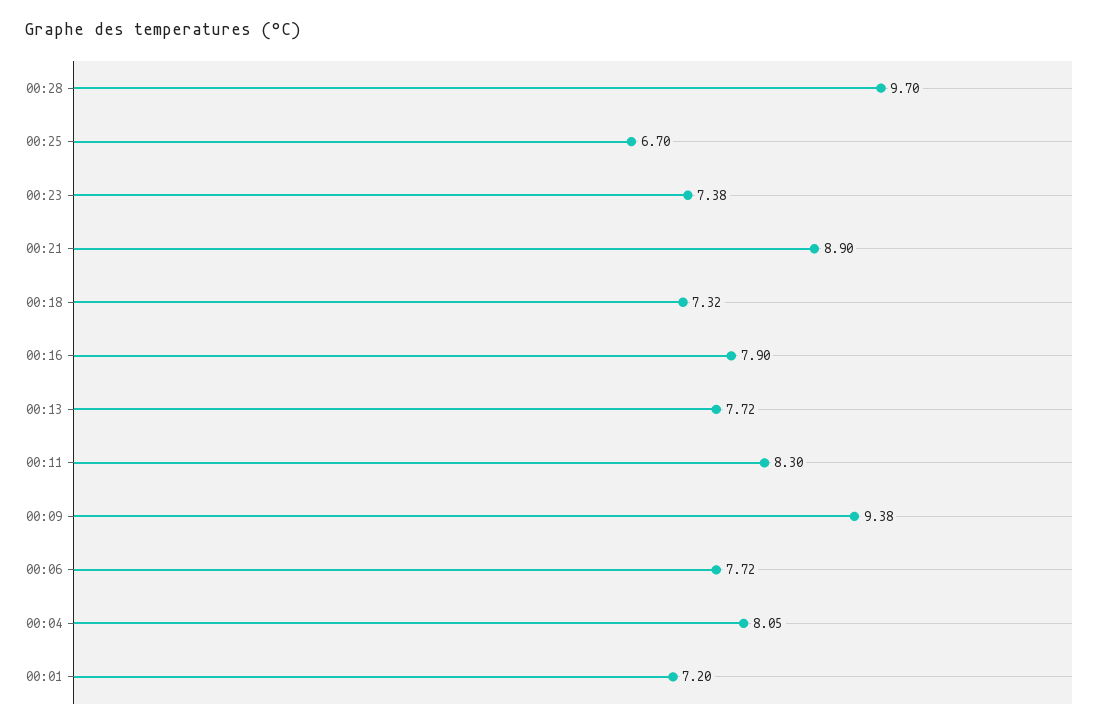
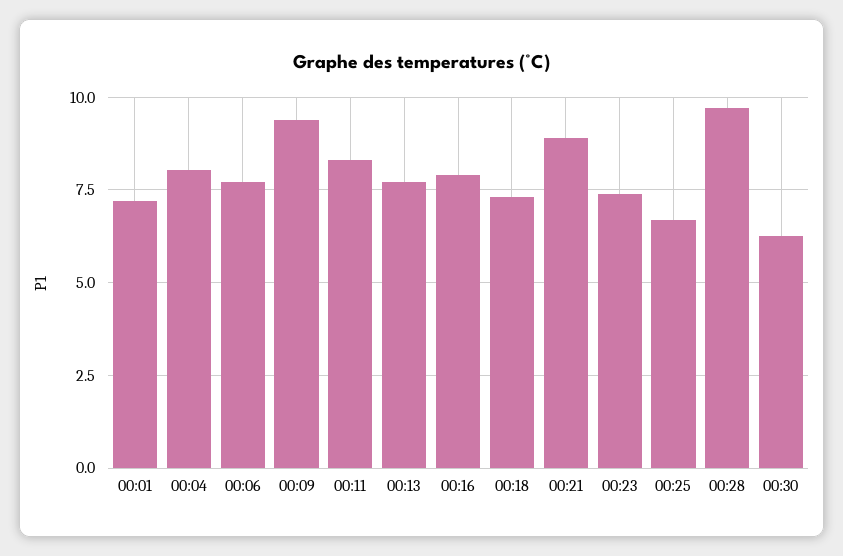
00:30: none -> 6.25

